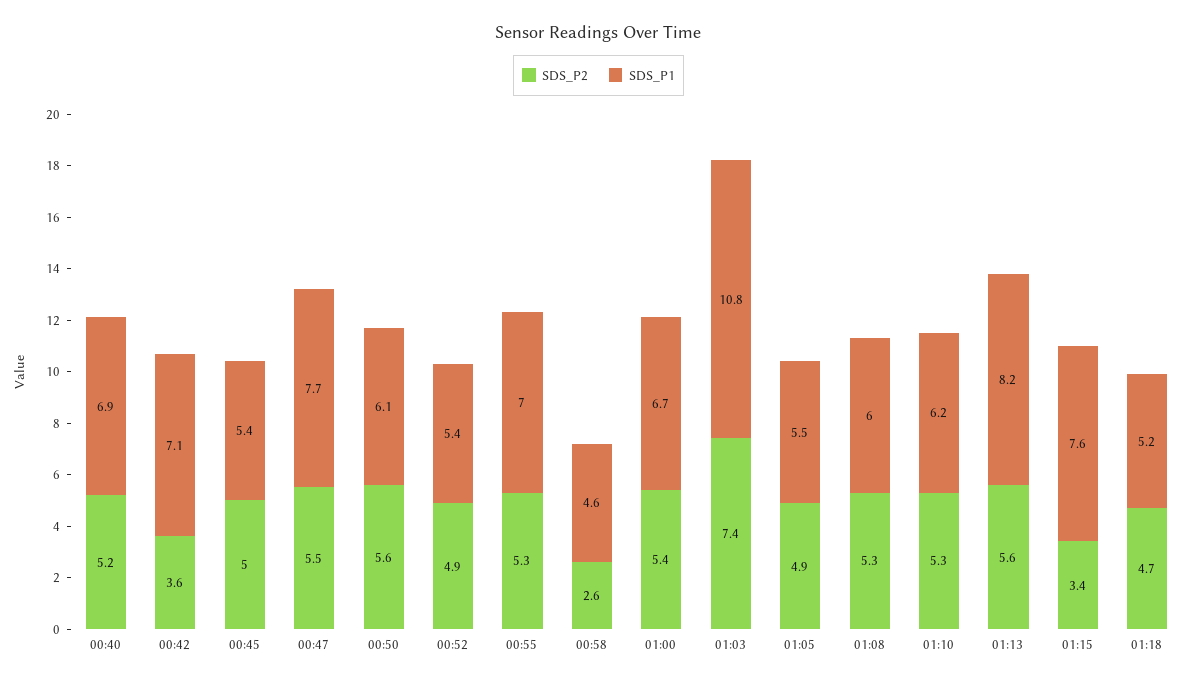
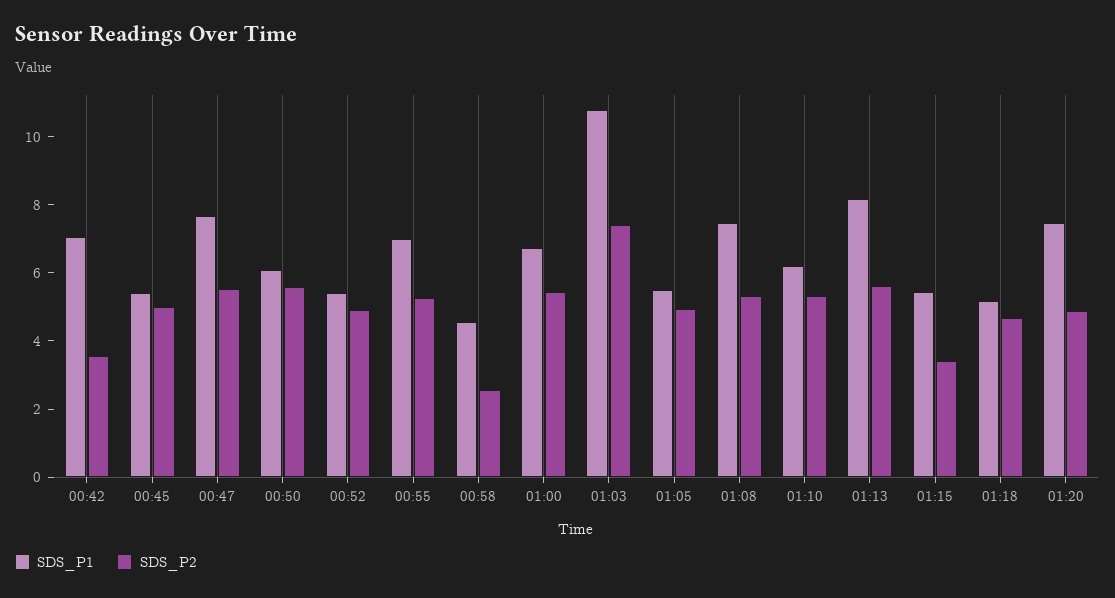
SDS_P2, 00:40: 5.2 -> none
SDS_P1, 00:40: 6.9 -> none
SDS_P1, 01:08: 6 -> 7.5
SDS_P1, 01:15: 7.6 -> 5.5
SDS_P1, 01:20: none -> 7.5
SDS_P2, 01:20: none -> 5

